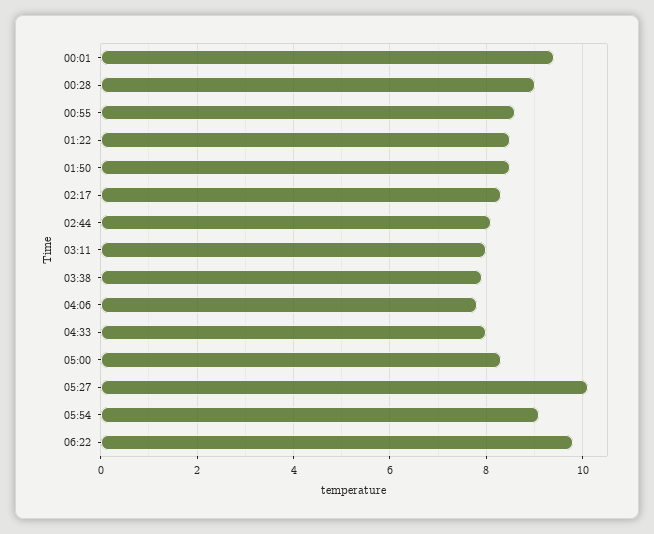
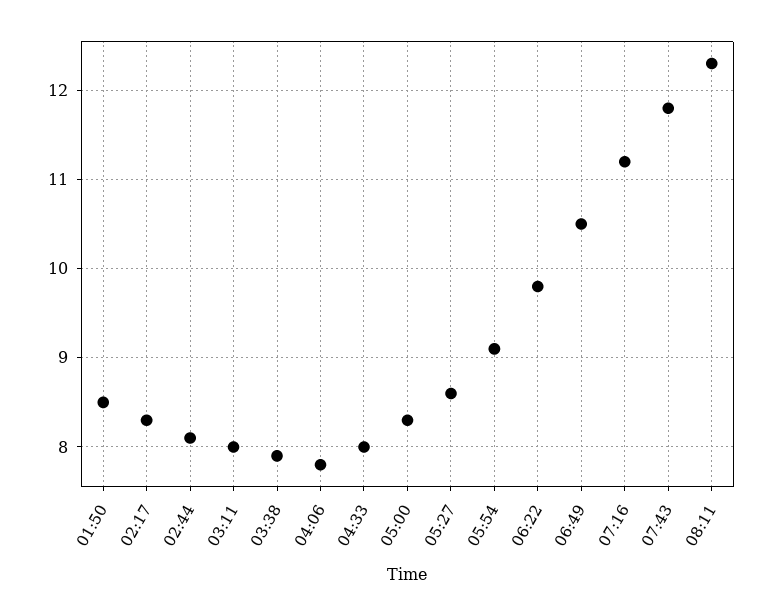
00:01: 9.5 -> none
00:28: 9 -> none
00:55: 8.5 -> none
01:22: 8.5 -> none
05:27: 10 -> 8.6
06:49: none -> 10.5
07:16: none -> 11.2
07:43: none -> 11.8
08:11: none -> 12.3

